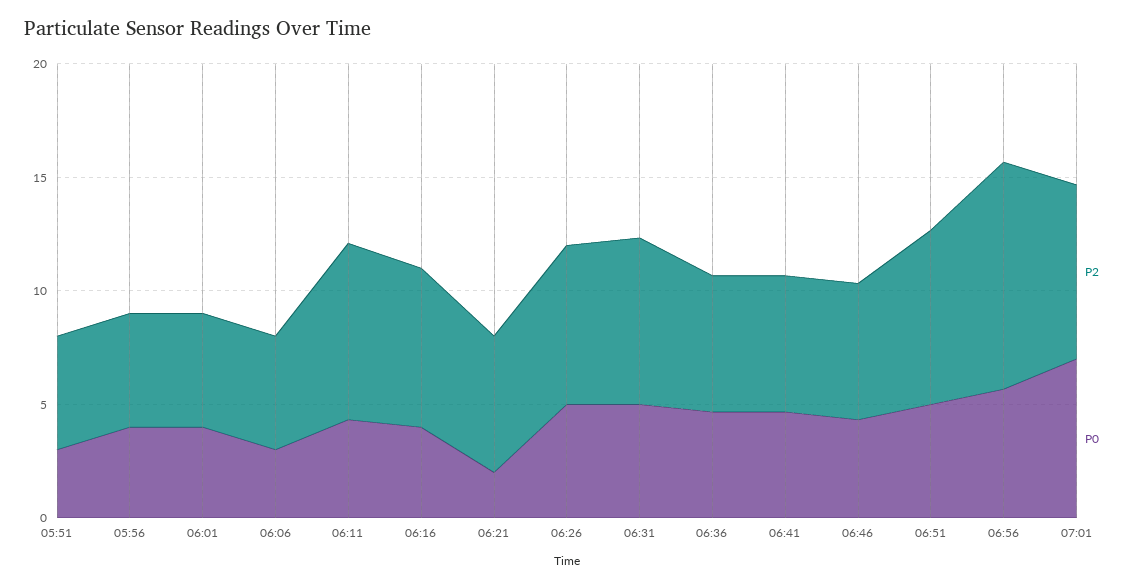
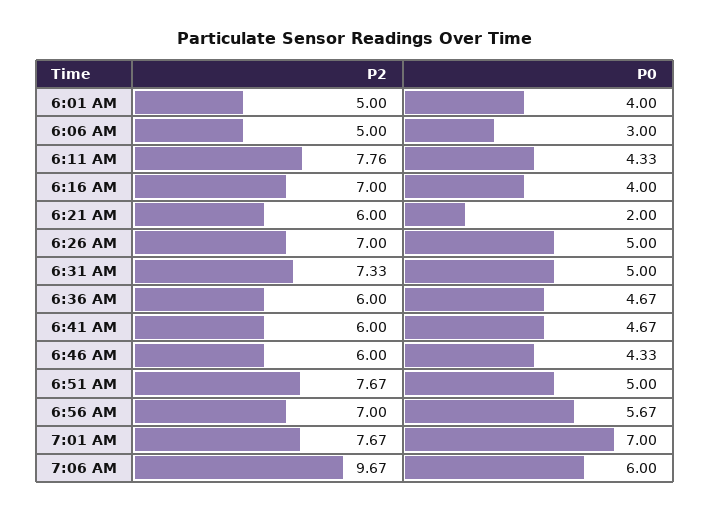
P2, 05:51: 5 -> none
P0, 05:51: 3 -> none
P2, 05:56: 5 -> none
P0, 05:56: 4 -> none
P2, 06:56: 10 -> 7
P2, 7:06 AM: none -> 9.67
P0, 7:06 AM: none -> 6

